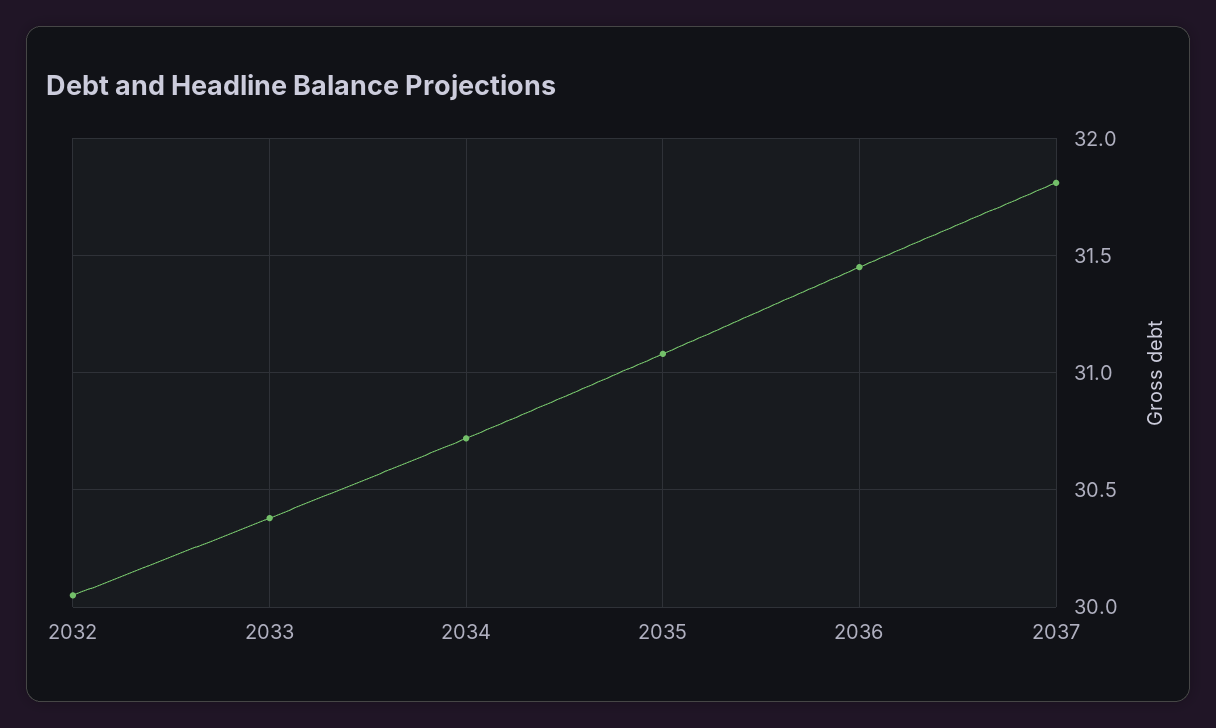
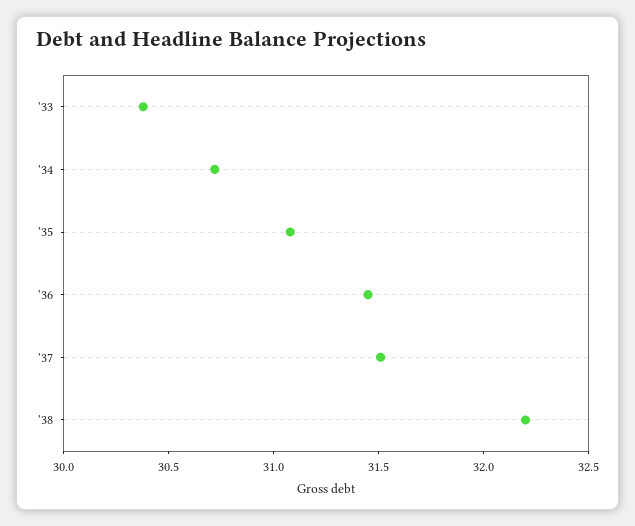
2032: 30.05 -> none
2037: 31.8 -> 31.5
'38: none -> 32.2

